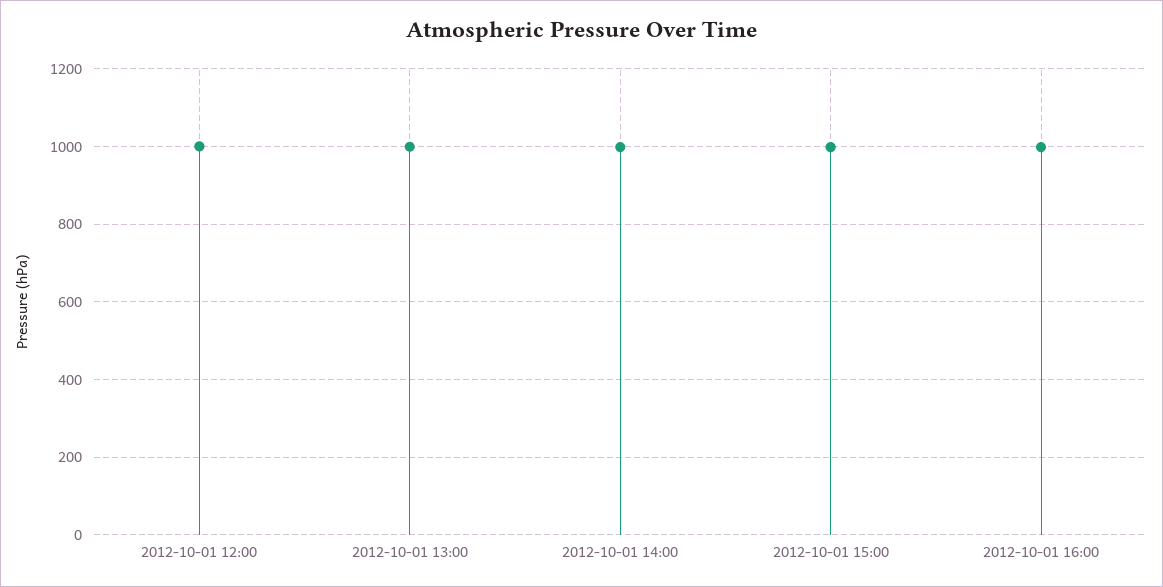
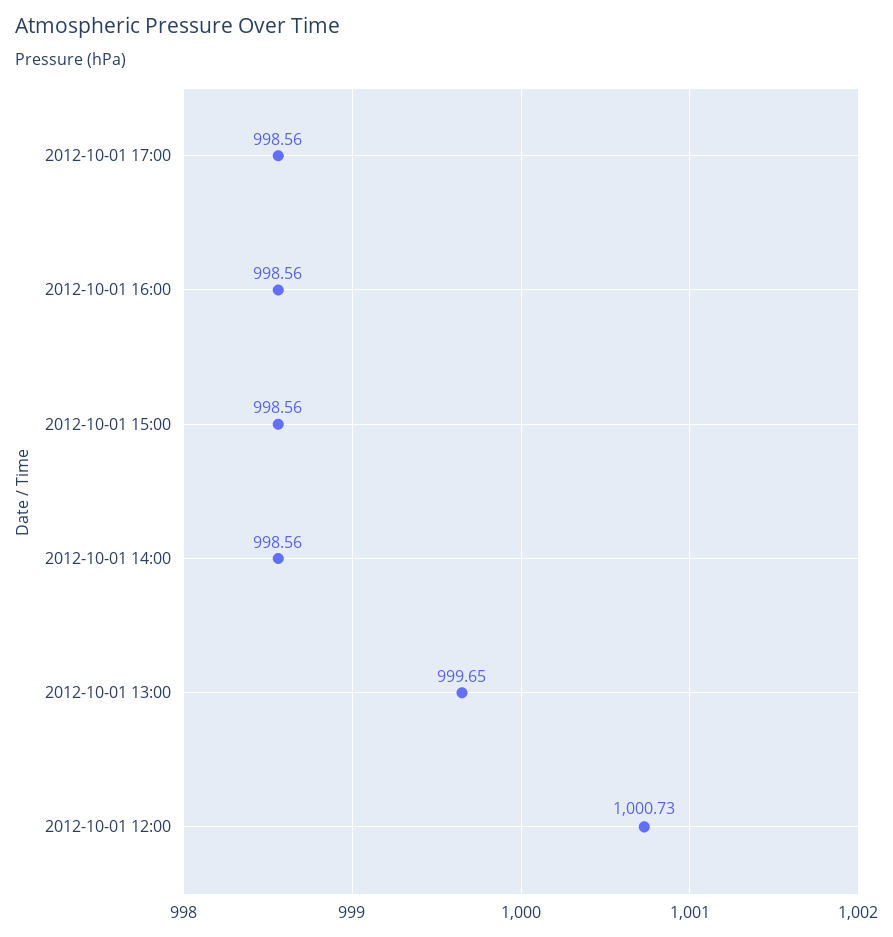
2012-10-01 17:00: none -> 998.56

